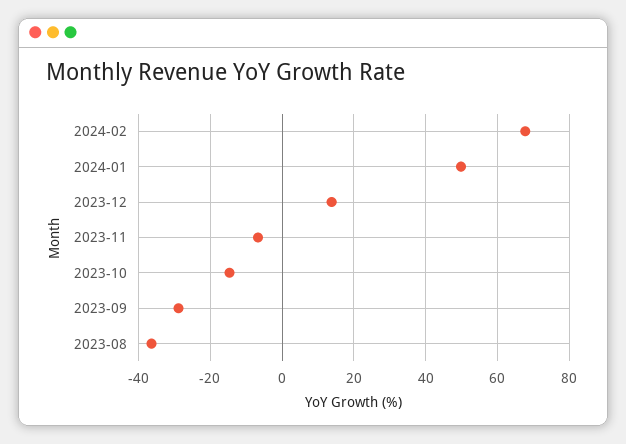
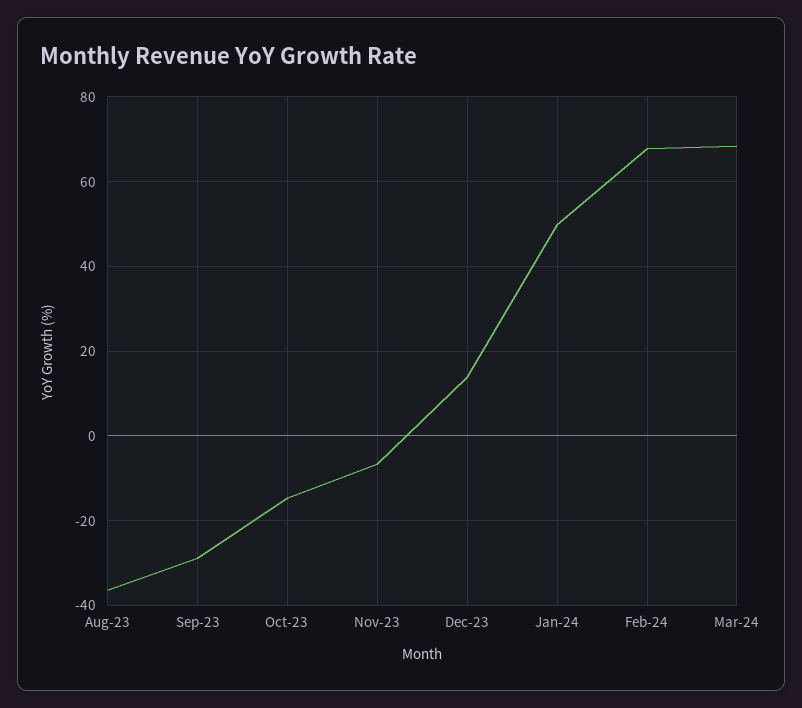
Mar-24: none -> 68

